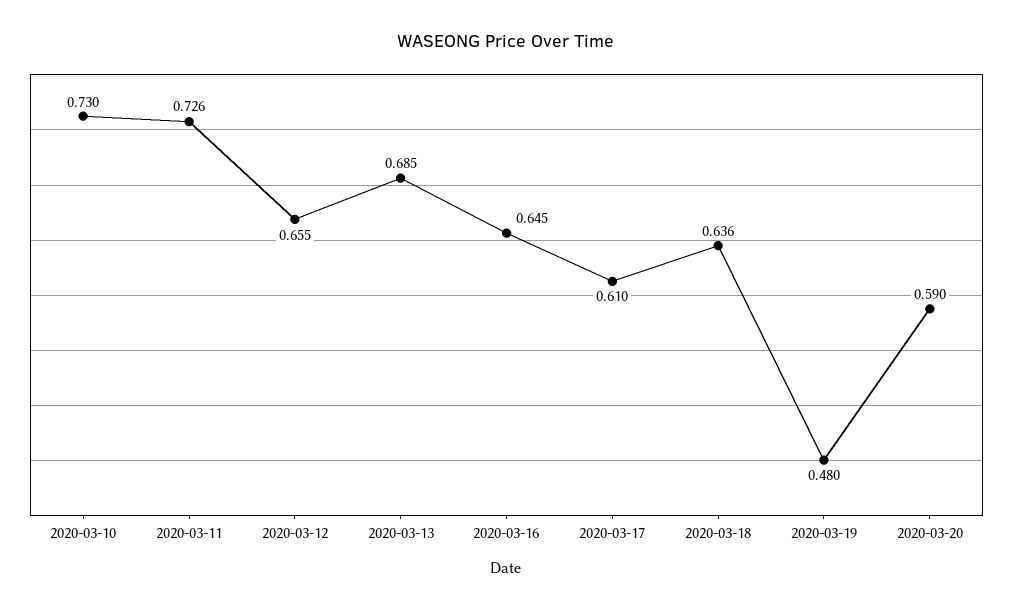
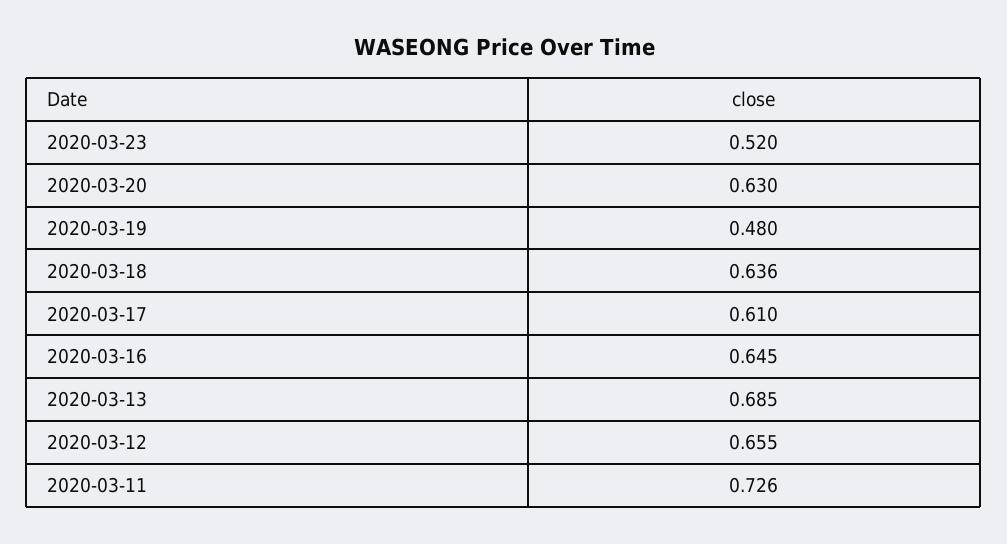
2020-03-10: 0.73 -> none
2020-03-20: 0.59 -> 0.63
2020-03-23: none -> 0.52

